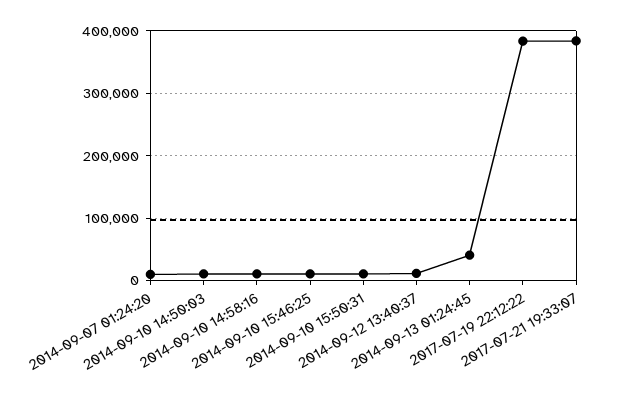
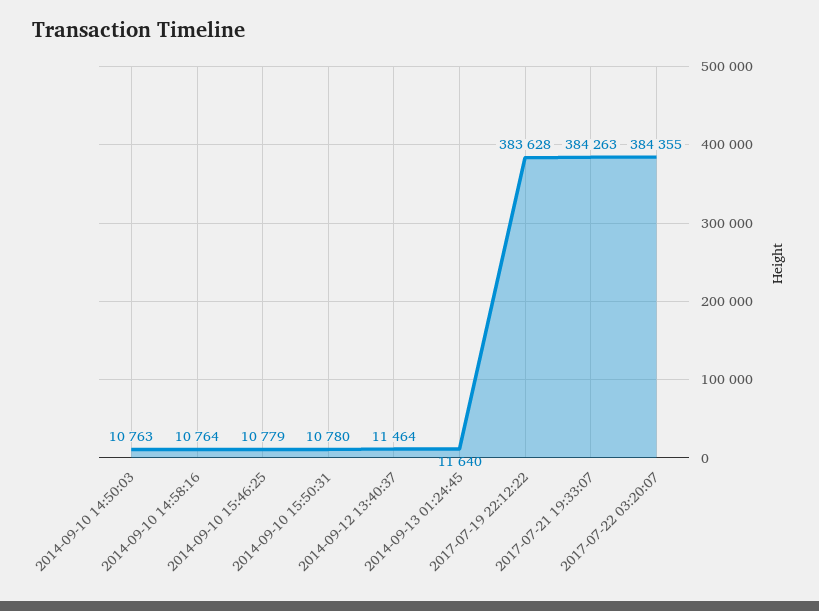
2014-09-07 01:24:20: 10000 -> none
2014-09-13 01:24:45: 40000 -> 11640
2017-07-22 03:20:07: none -> 384355

